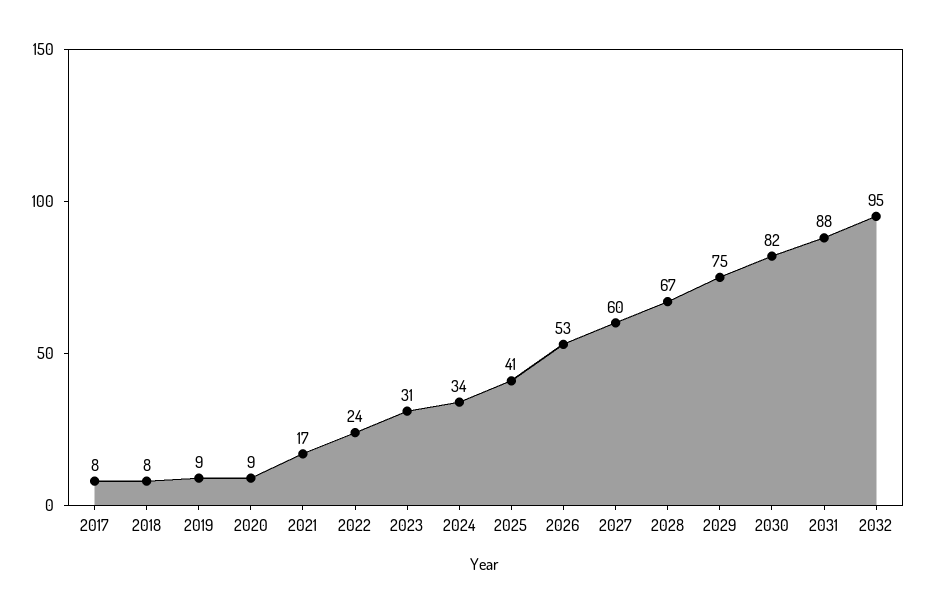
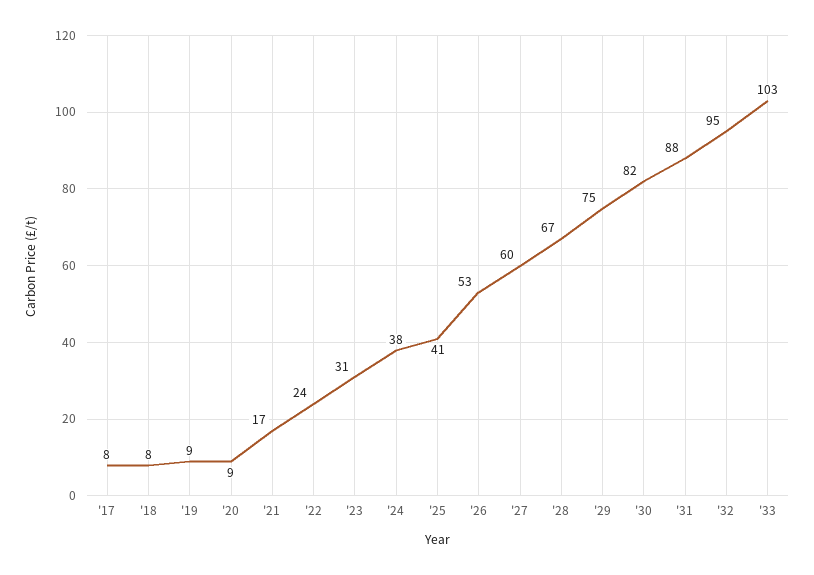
2024: 34 -> 38
'33: none -> 103

